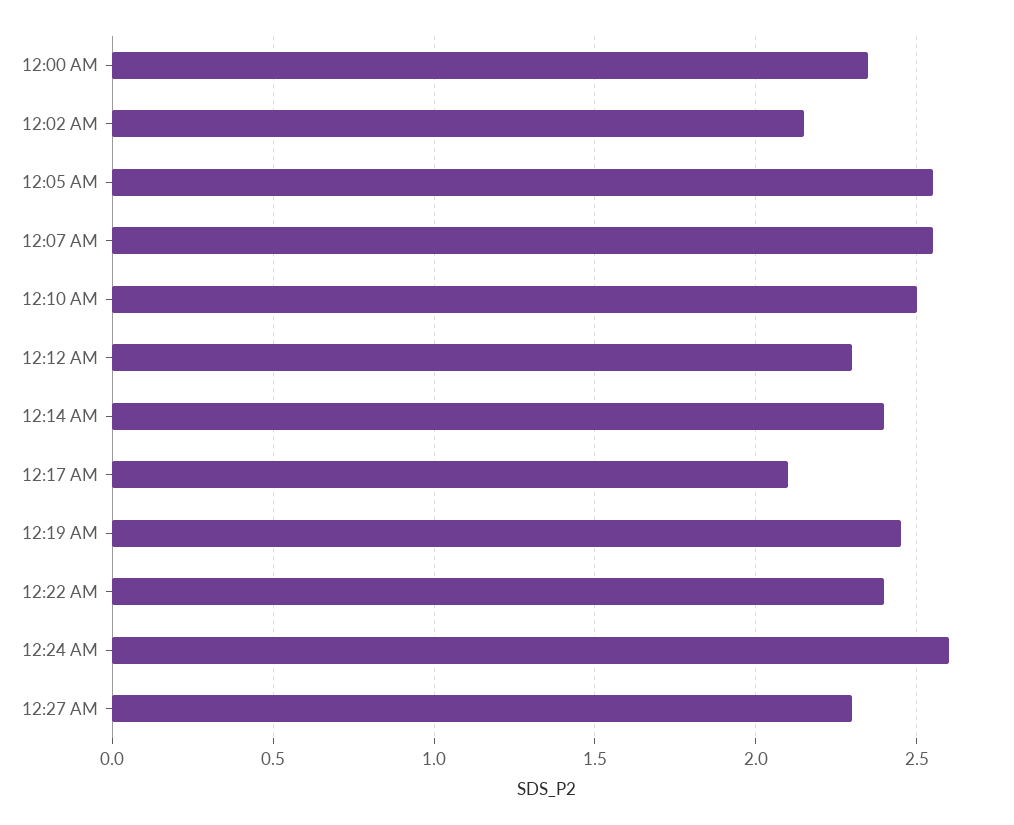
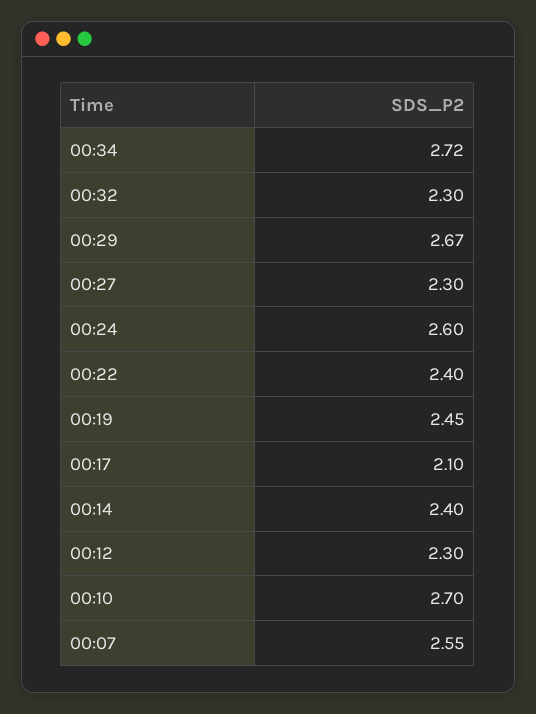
12:00 AM: 2.35 -> none
12:02 AM: 2.15 -> none
12:05 AM: 2.55 -> none
12:10 AM: 2.5 -> 2.7
00:34: none -> 2.72
00:32: none -> 2.3
00:29: none -> 2.67

